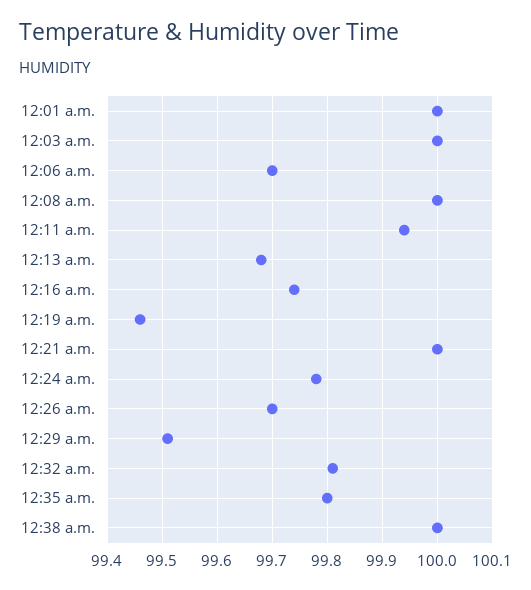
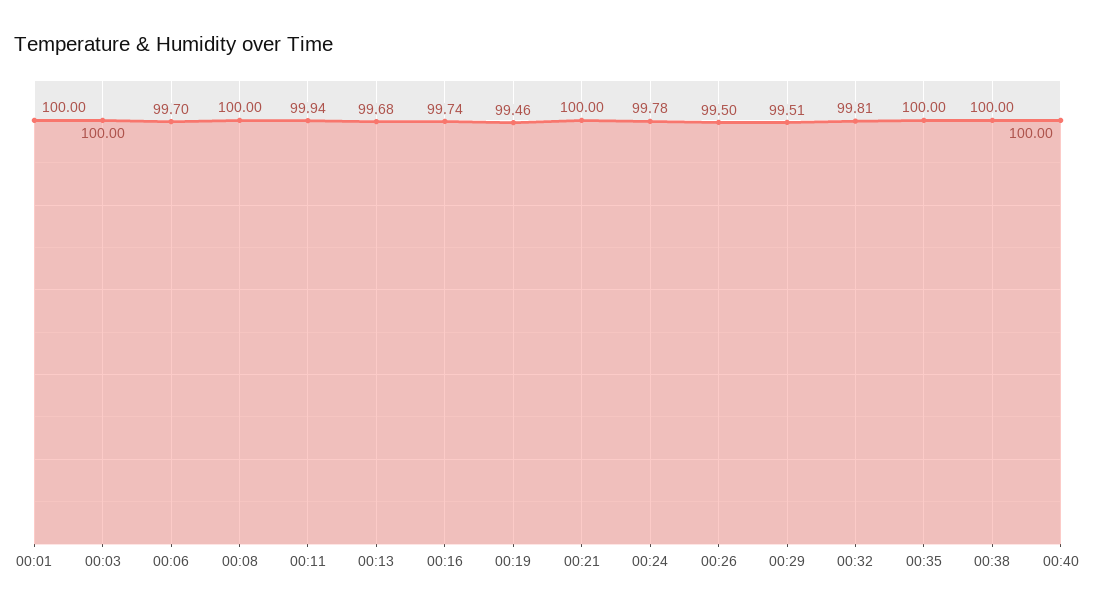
12:26 a.m.: 99.7 -> 99.5
12:35 a.m.: 99.8 -> 100
00:40: none -> 100

